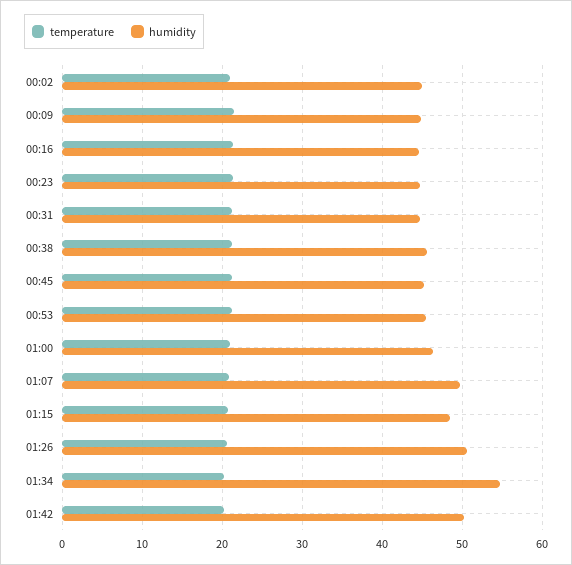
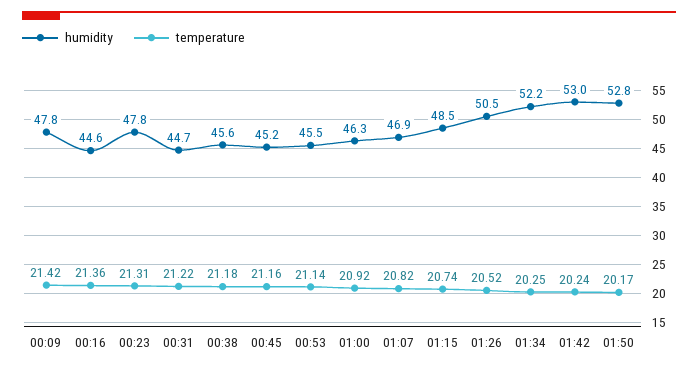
temperature, 00:02: 21 -> none
humidity, 00:02: 45 -> none
humidity, 00:09: 45 -> 47.8
humidity, 00:23: 45 -> 47.8
humidity, 01:07: 50 -> 46.9
humidity, 01:34: 55 -> 52.2
humidity, 01:42: 50 -> 53
humidity, 01:50: none -> 52.8
temperature, 01:50: none -> 20.17

